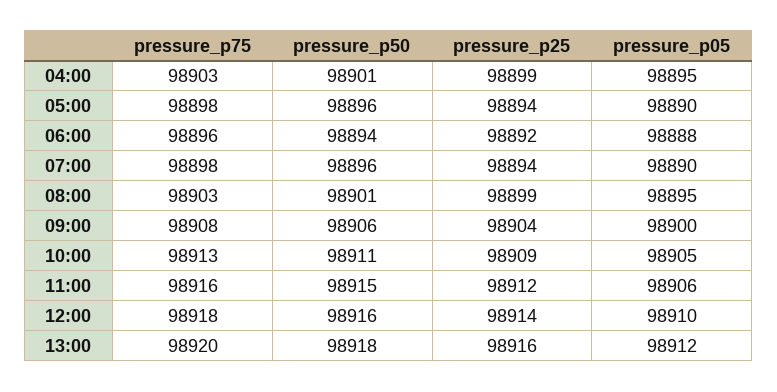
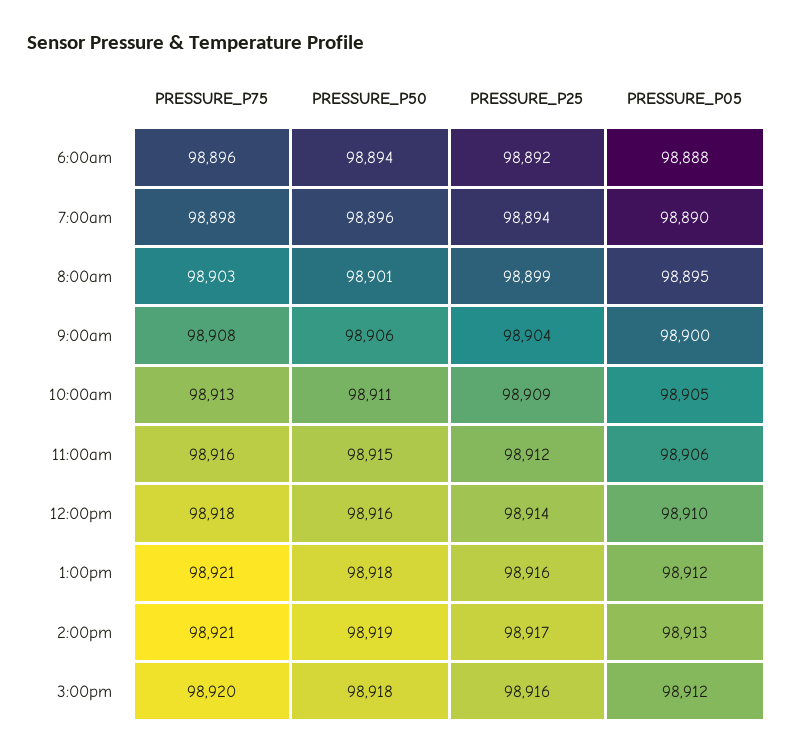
pressure_p75, 04:00: 98903 -> none
pressure_p50, 04:00: 98901 -> none
pressure_p25, 04:00: 98899 -> none
pressure_p05, 04:00: 98895 -> none
pressure_p75, 05:00: 98898 -> none
pressure_p50, 05:00: 98896 -> none
pressure_p25, 05:00: 98894 -> none
pressure_p05, 05:00: 98890 -> none
pressure_p75, 13:00: 98920 -> 98921
pressure_p75, 2:00pm: none -> 98921
pressure_p50, 2:00pm: none -> 98919
pressure_p25, 2:00pm: none -> 98917
pressure_p05, 2:00pm: none -> 98913
pressure_p75, 3:00pm: none -> 98920
pressure_p50, 3:00pm: none -> 98918
pressure_p25, 3:00pm: none -> 98916
pressure_p05, 3:00pm: none -> 98912

